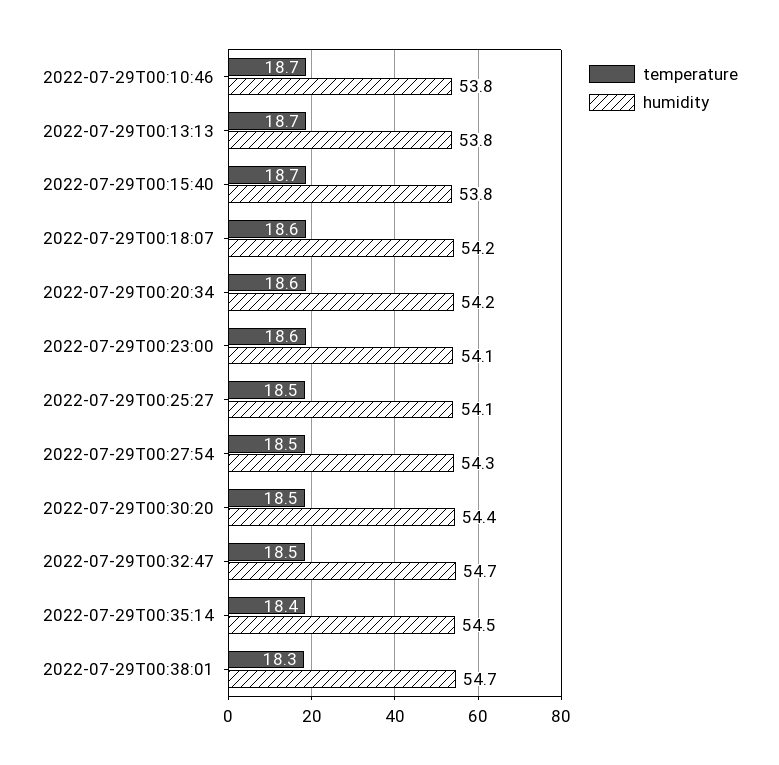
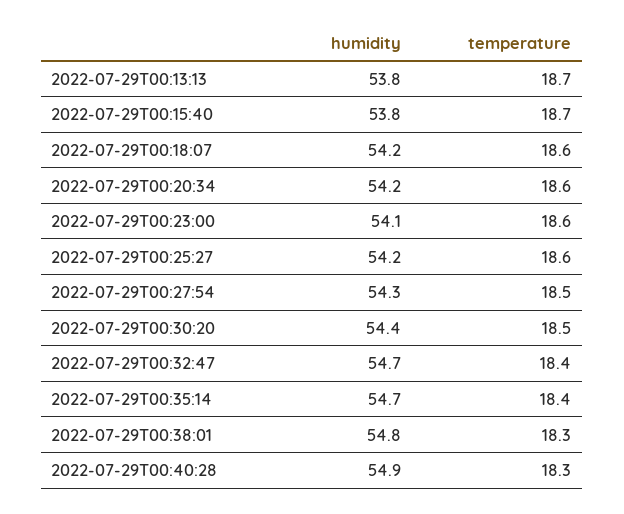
temperature, 2022-07-29T00:10:46: 18.7 -> none
humidity, 2022-07-29T00:10:46: 53.8 -> none
temperature, 2022-07-29T00:25:27: 18.5 -> 18.6
humidity, 2022-07-29T00:25:27: 54.1 -> 54.2
temperature, 2022-07-29T00:32:47: 18.5 -> 18.4
humidity, 2022-07-29T00:35:14: 54.5 -> 54.7
humidity, 2022-07-29T00:38:01: 54.7 -> 54.8
humidity, 2022-07-29T00:40:28: none -> 54.9
temperature, 2022-07-29T00:40:28: none -> 18.3

